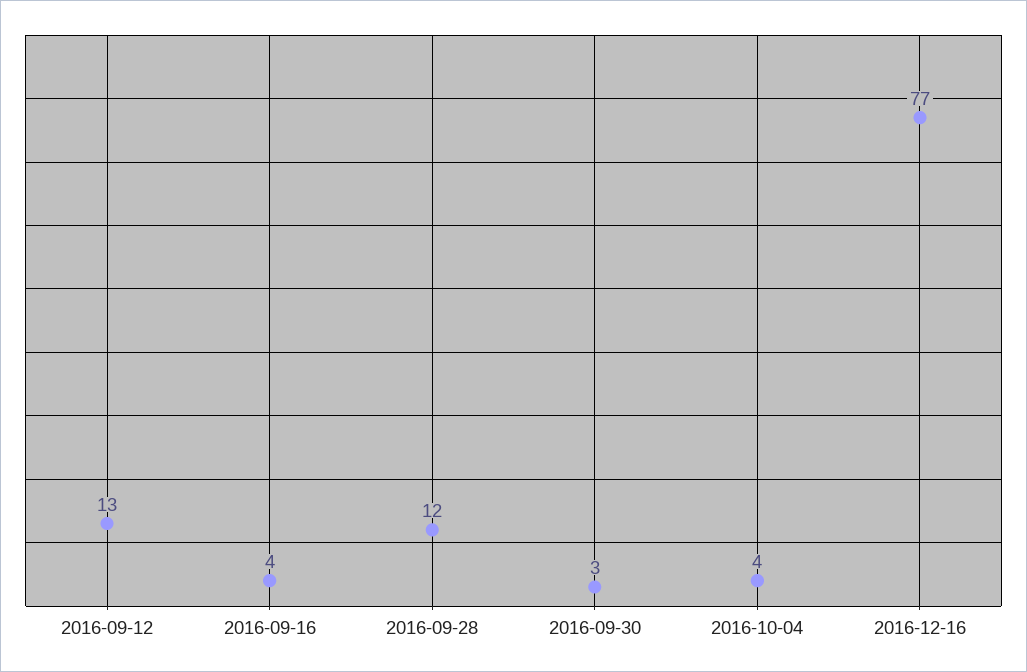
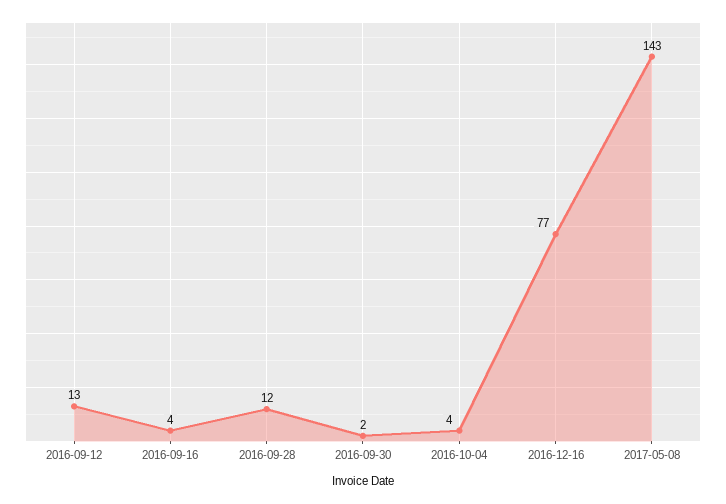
2016-09-30: 3 -> 2
2017-05-08: none -> 143

